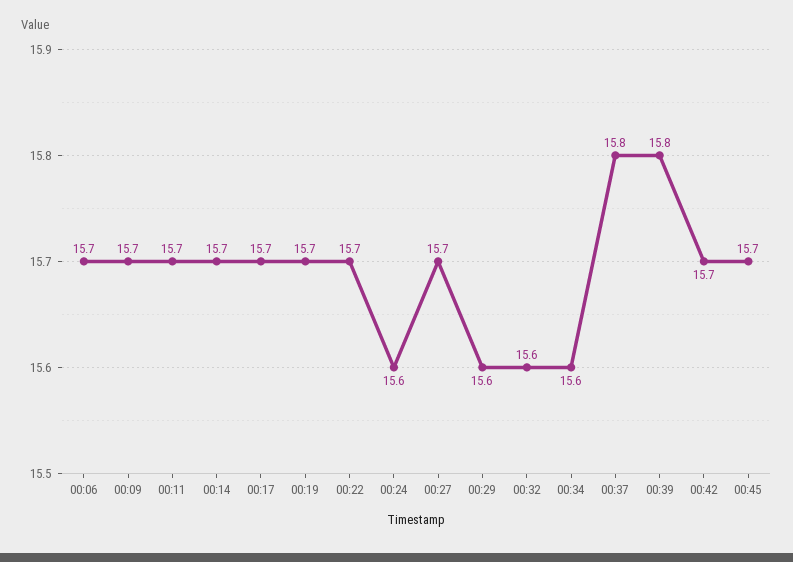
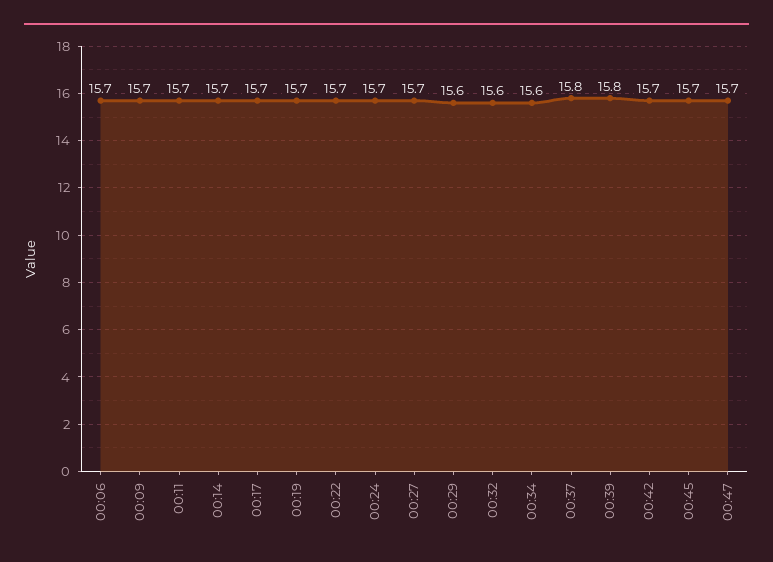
00:24: 15.6 -> 15.7
00:47: none -> 15.7

